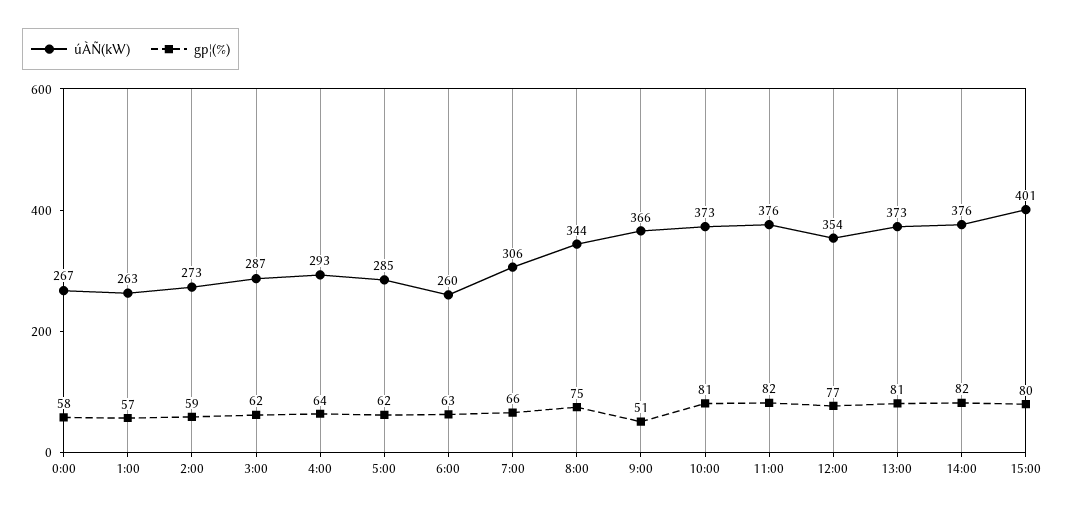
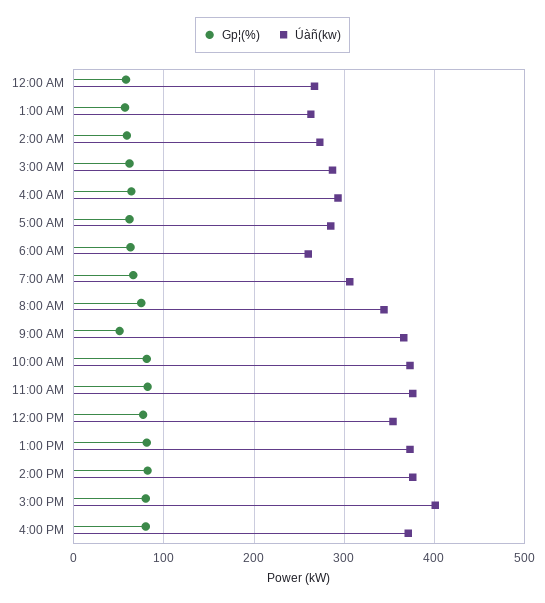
gp¦(%), 4:00 PM: none -> 80
úÀÑ(kW), 4:00 PM: none -> 370

